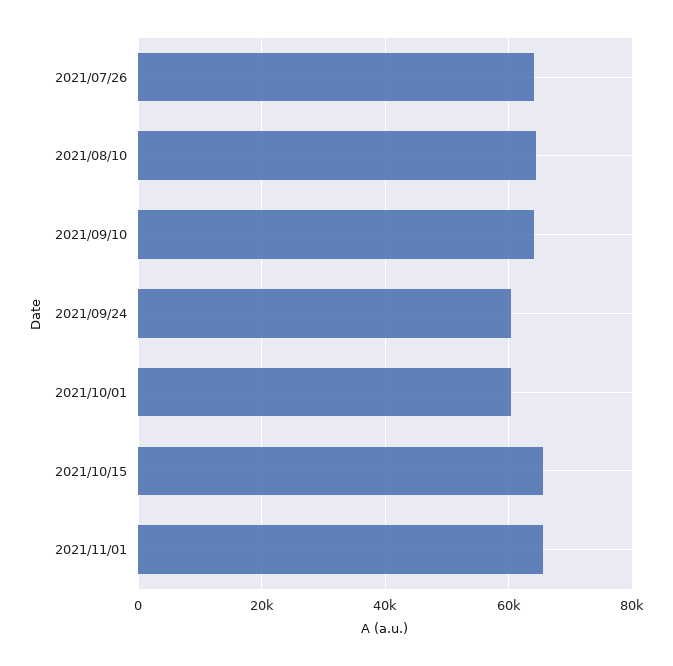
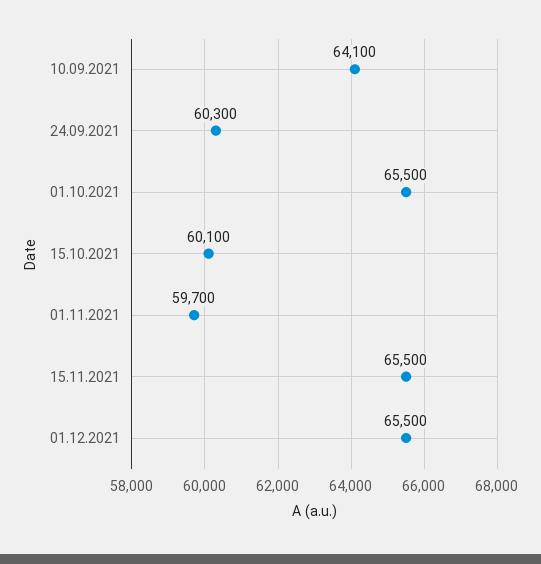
2021/07/26: 64000 -> none
2021/08/10: 64000 -> none
2021/10/01: 60000 -> 65500
2021/10/15: 66000 -> 60100
2021/11/01: 66000 -> 59700
15.11.2021: none -> 65500
01.12.2021: none -> 65500

